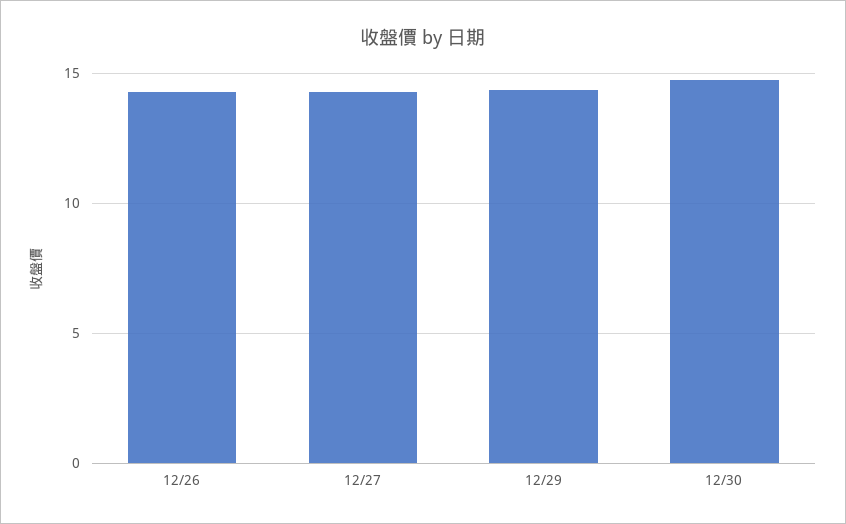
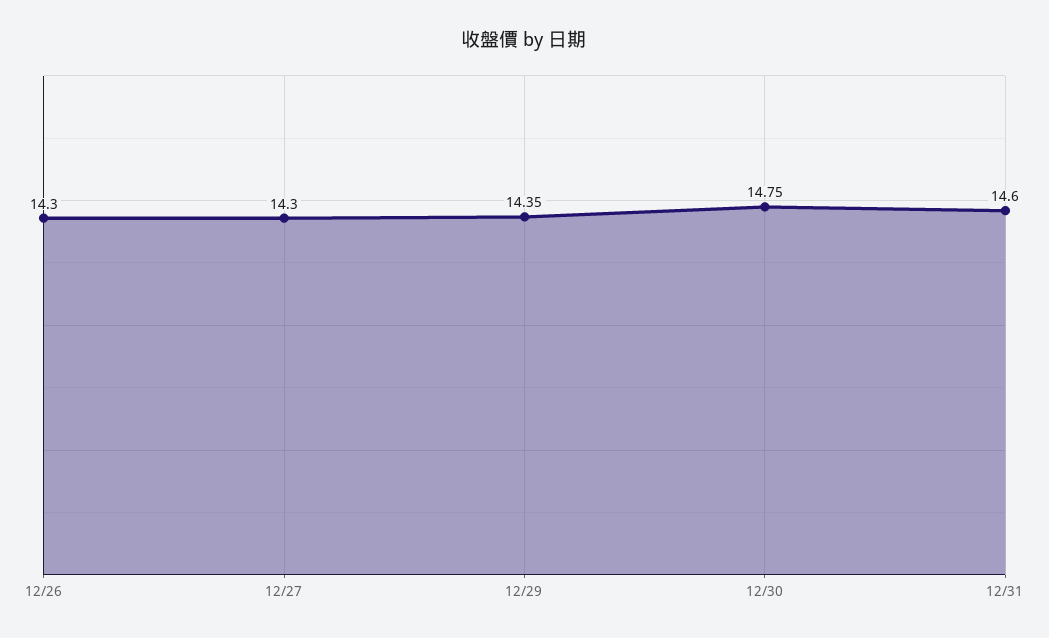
12/31: none -> 14.6

